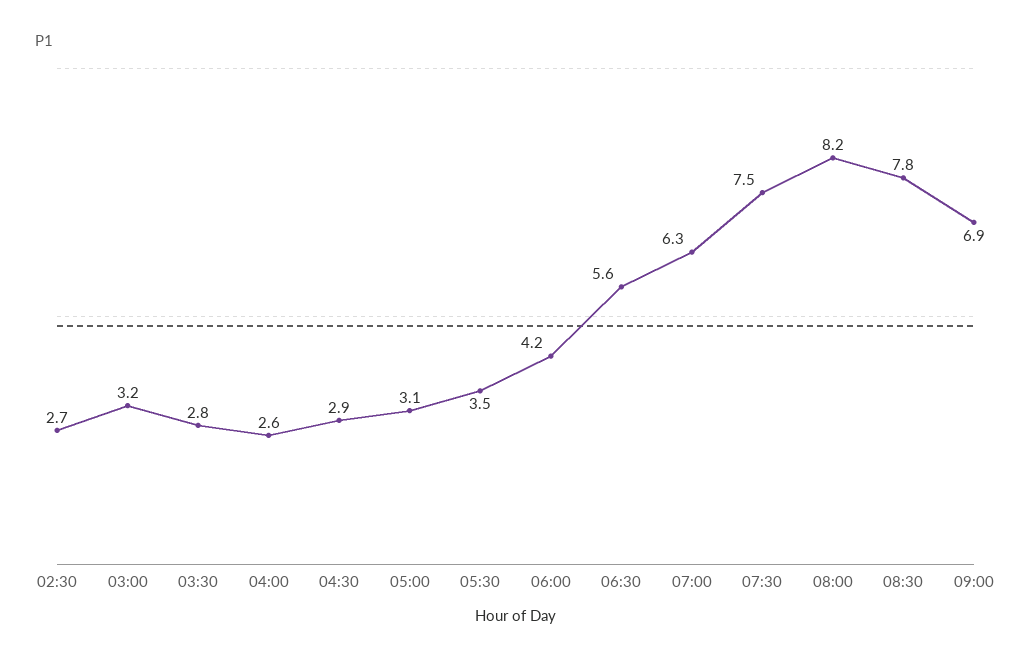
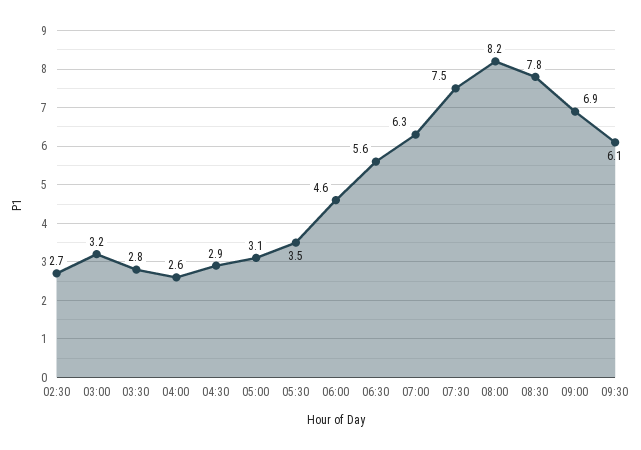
06:00: 4.2 -> 4.6
09:30: none -> 6.1

